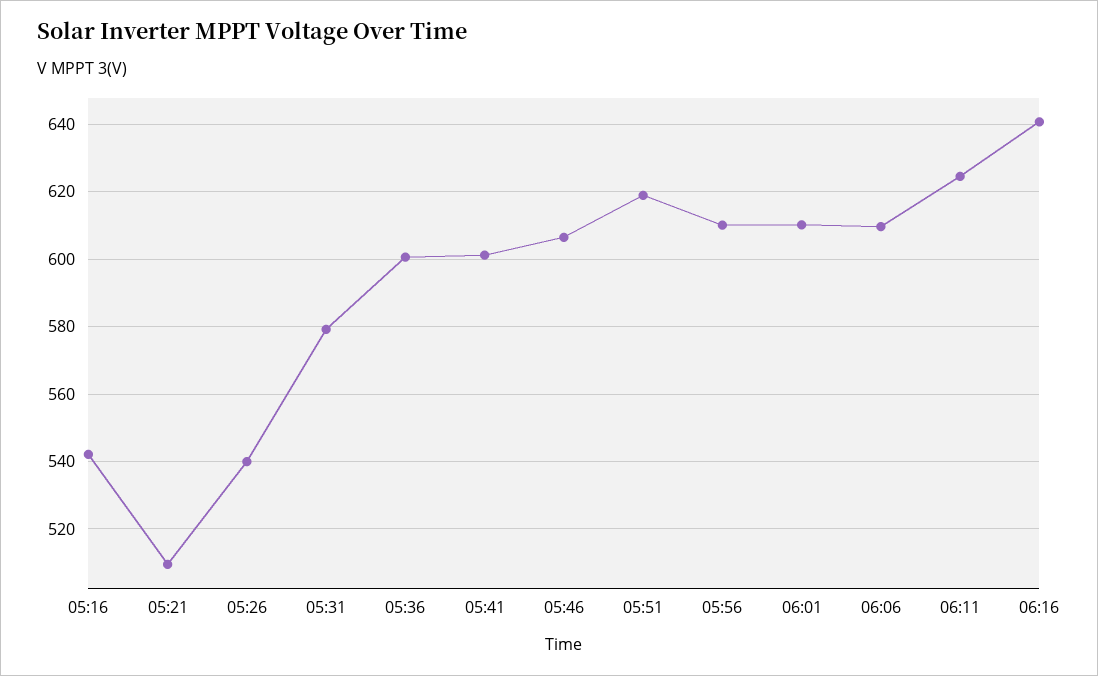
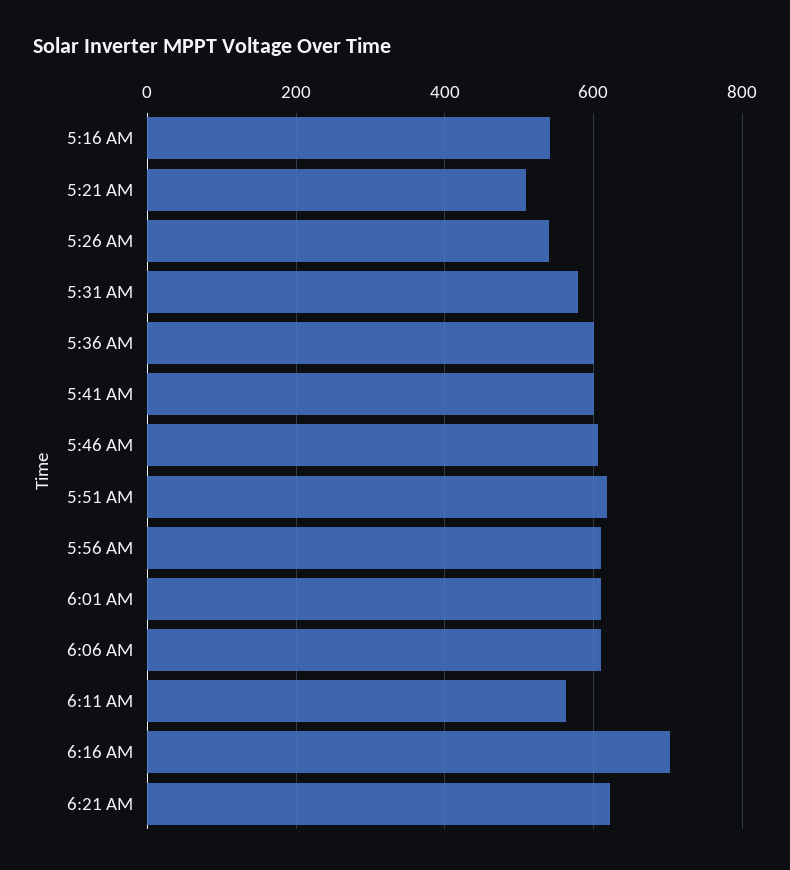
06:11: 624 -> 560
06:16: 640 -> 700
6:21 AM: none -> 620

